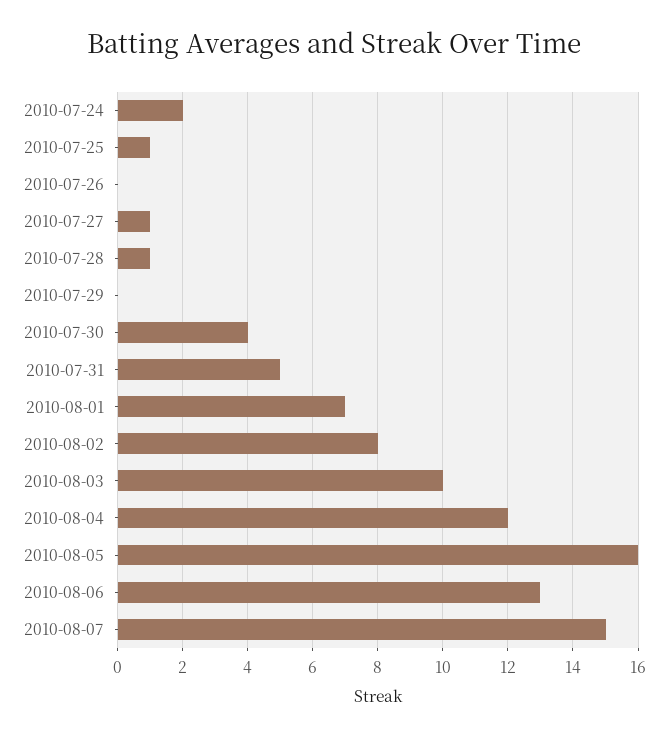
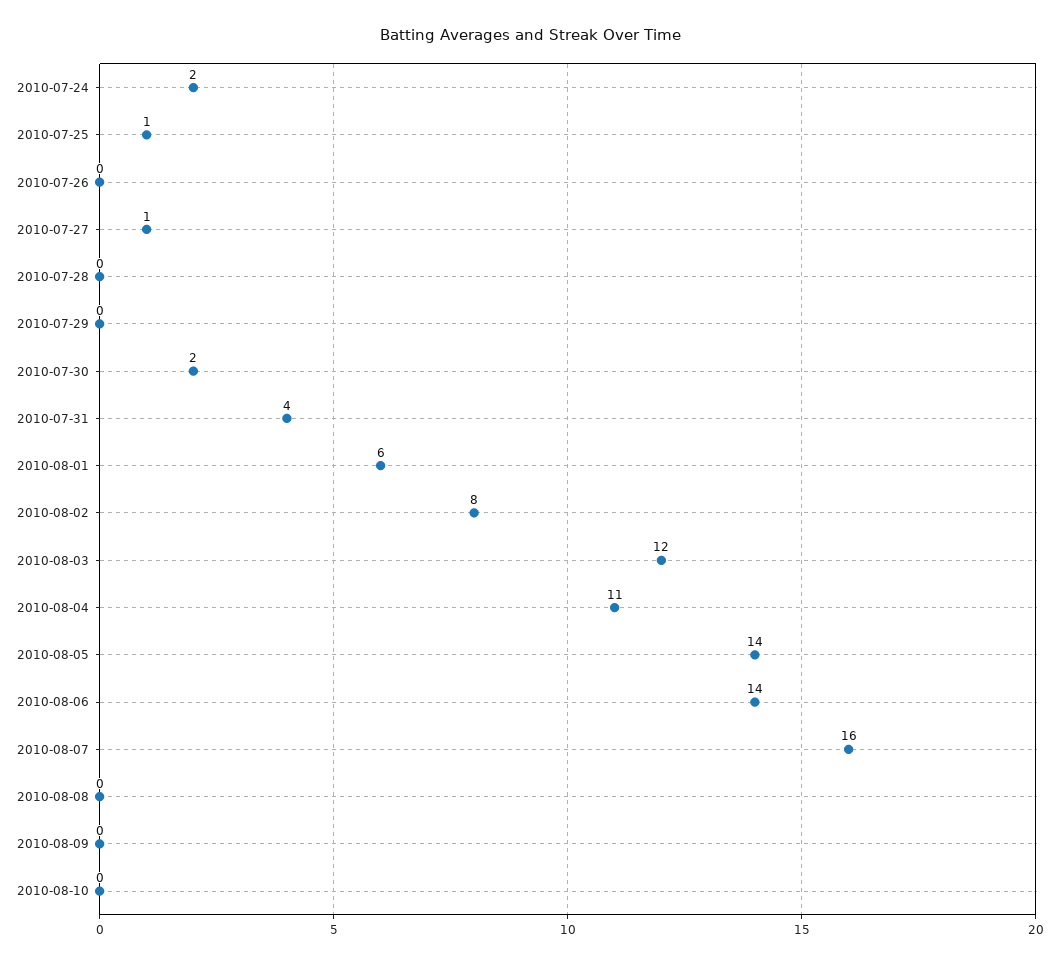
2010-07-28: 1 -> 0
2010-07-30: 4 -> 2
2010-07-31: 5 -> 4
2010-08-01: 7 -> 6
2010-08-03: 10 -> 12
2010-08-04: 12 -> 11
2010-08-05: 16 -> 14
2010-08-06: 13 -> 14
2010-08-07: 15 -> 16
2010-08-08: none -> 0
2010-08-09: none -> 0
2010-08-10: none -> 0

